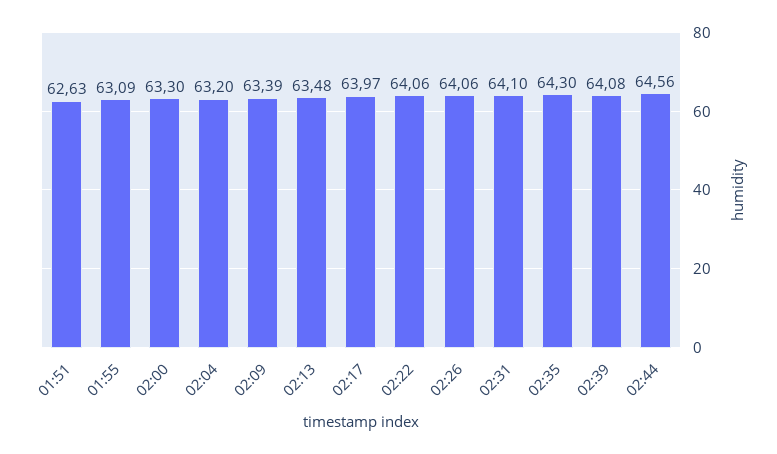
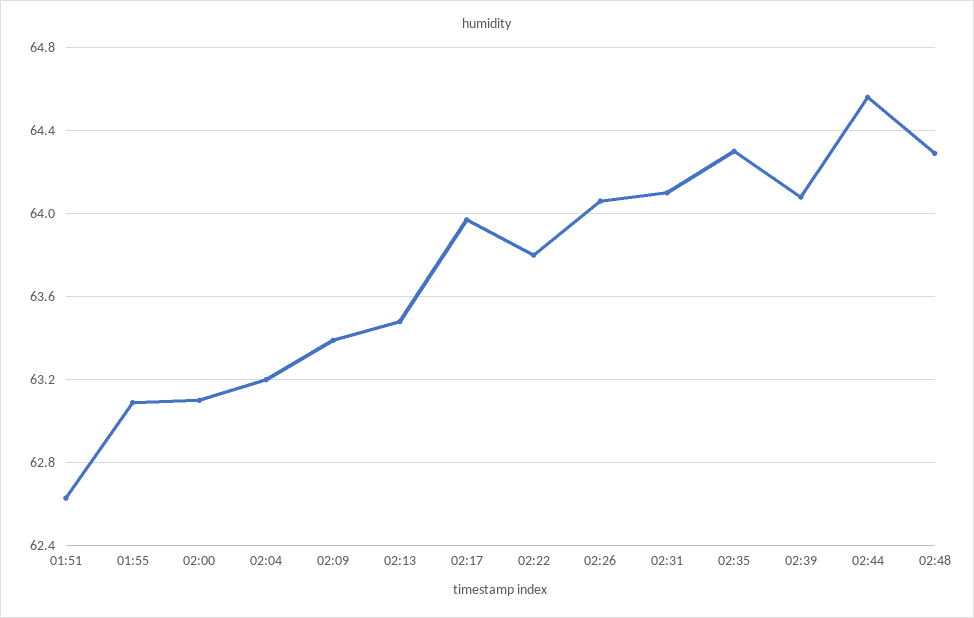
02:00: 63.3 -> 63.1
02:22: 64.06 -> 63.8
02:48: none -> 64.3

